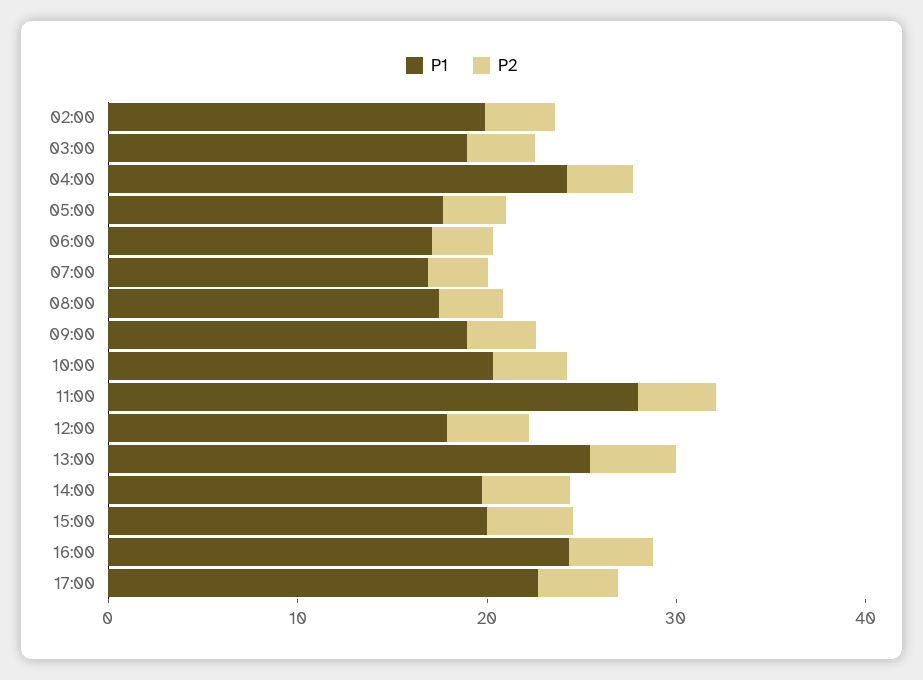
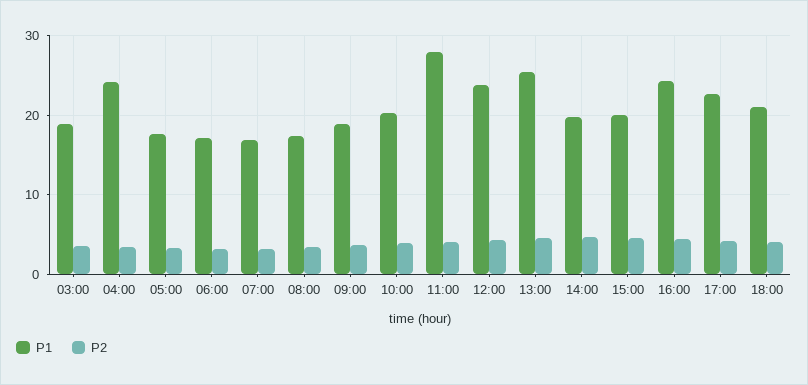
P1, 02:00: 20 -> none
P2, 02:00: 4 -> none
P1, 12:00: 18 -> 24
P1, 18:00: none -> 21
P2, 18:00: none -> 4

